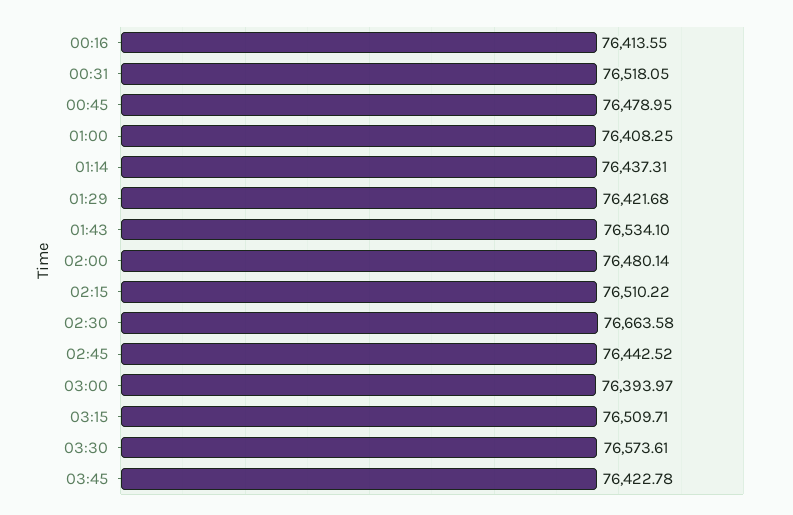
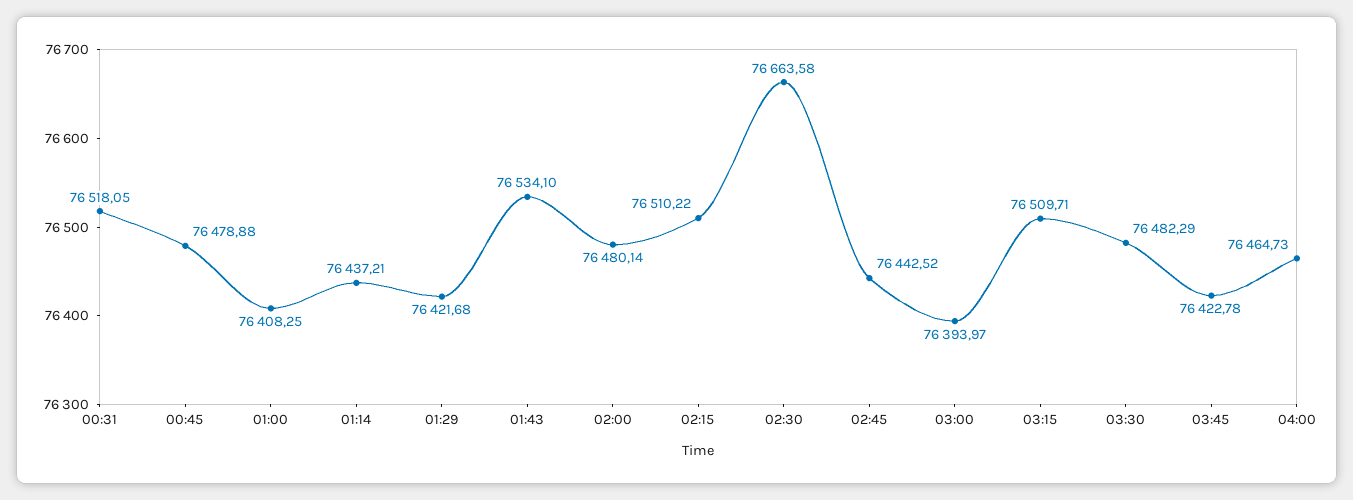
00:16: 76413.55 -> none
00:45: 76478.95 -> 76478.88
01:14: 76437.31 -> 76437.21
03:30: 76573.61 -> 76482.29
04:00: none -> 76464.73

